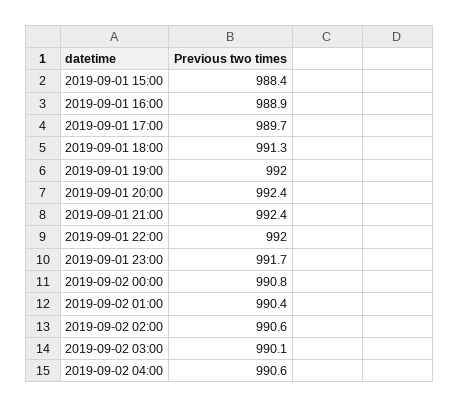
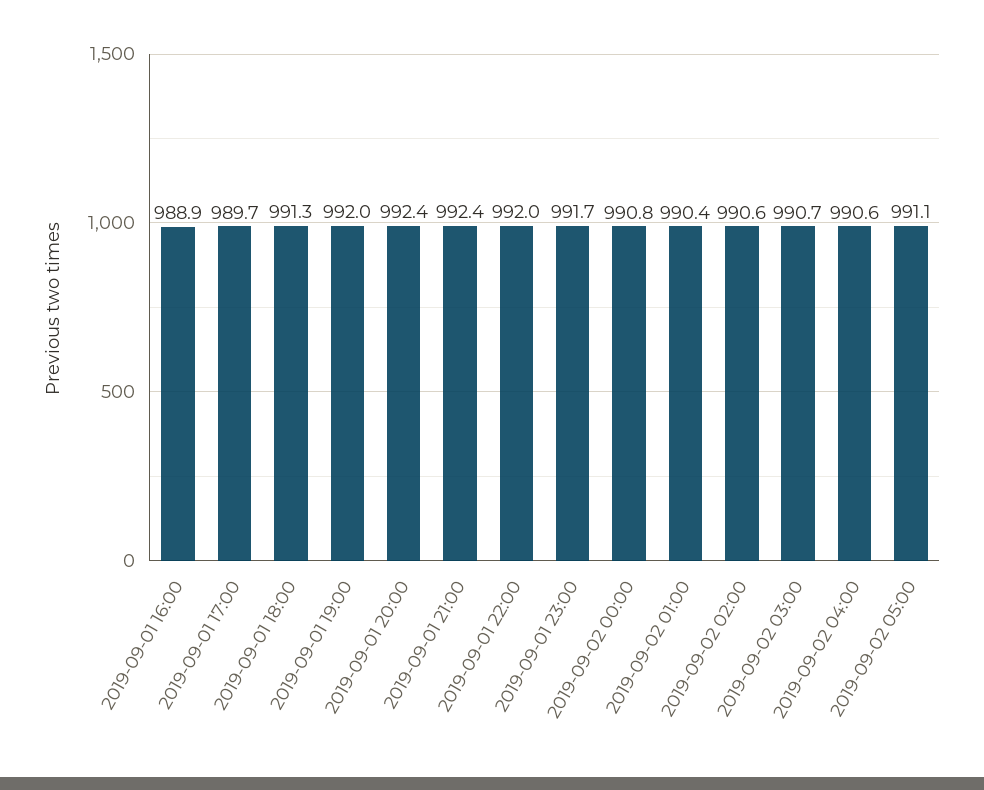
2019-09-01 15:00: 988.4 -> none
2019-09-02 03:00: 990.1 -> 990.7
2019-09-02 05:00: none -> 991.1

